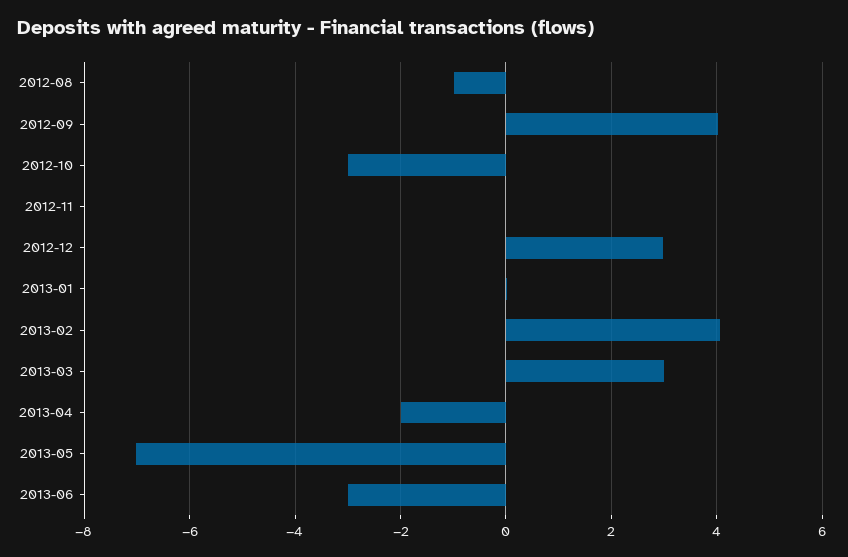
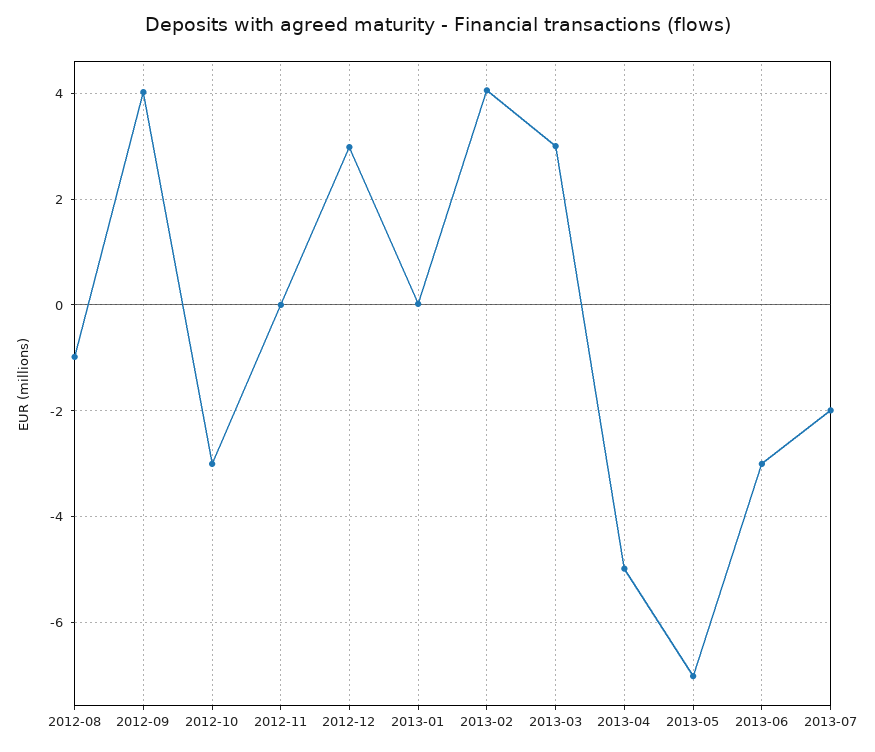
2013-04: -2 -> -5
2013-07: none -> -2

